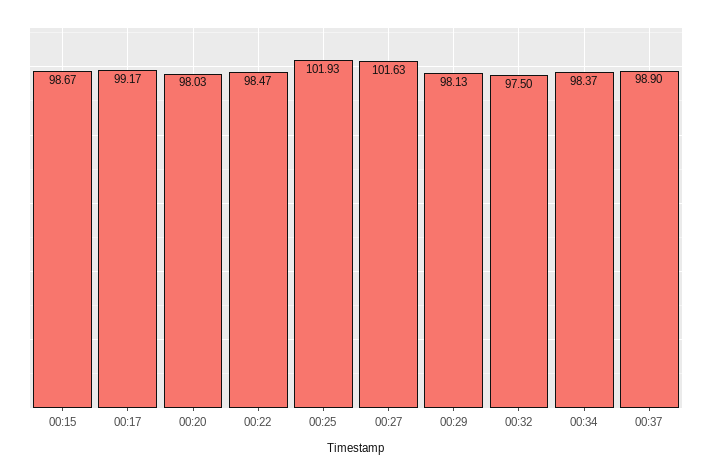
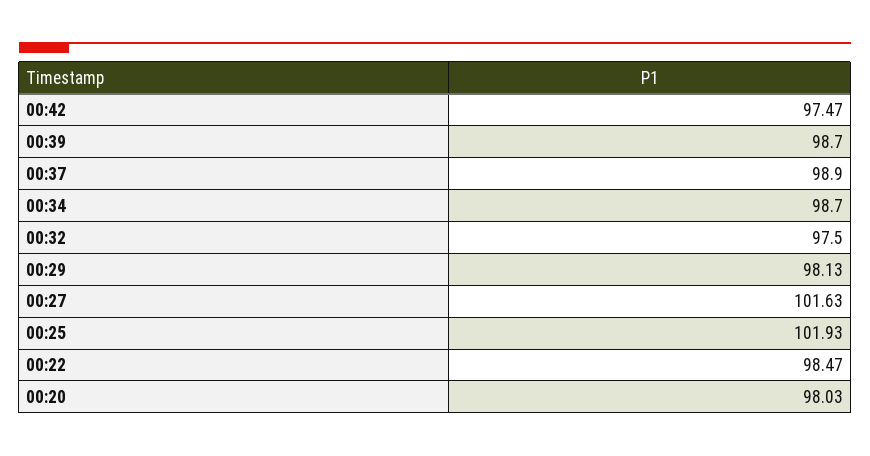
00:15: 98.67 -> none
00:17: 99.17 -> none
00:34: 98.37 -> 98.7
00:42: none -> 97.47
00:39: none -> 98.7

